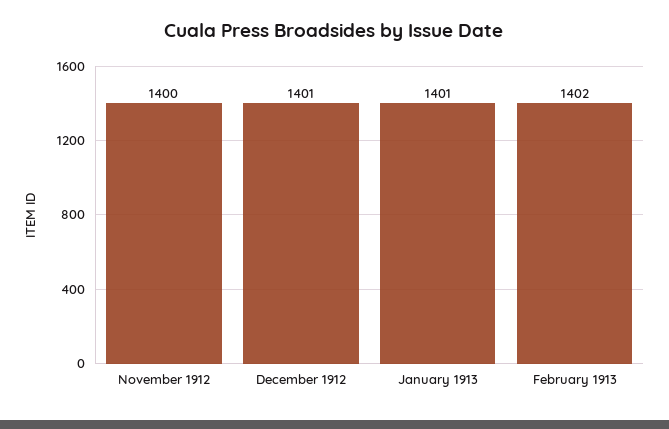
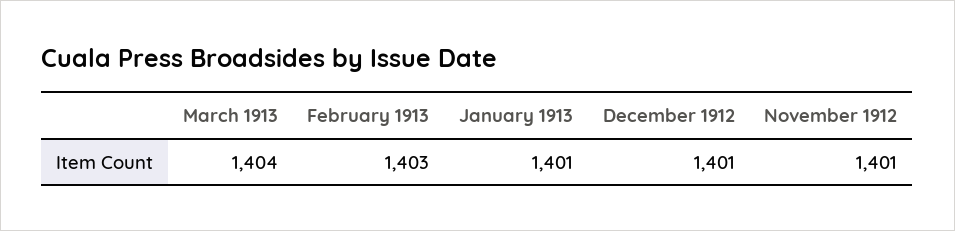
November 1912: 1400 -> 1401
February 1913: 1402 -> 1403
March 1913: none -> 1404

